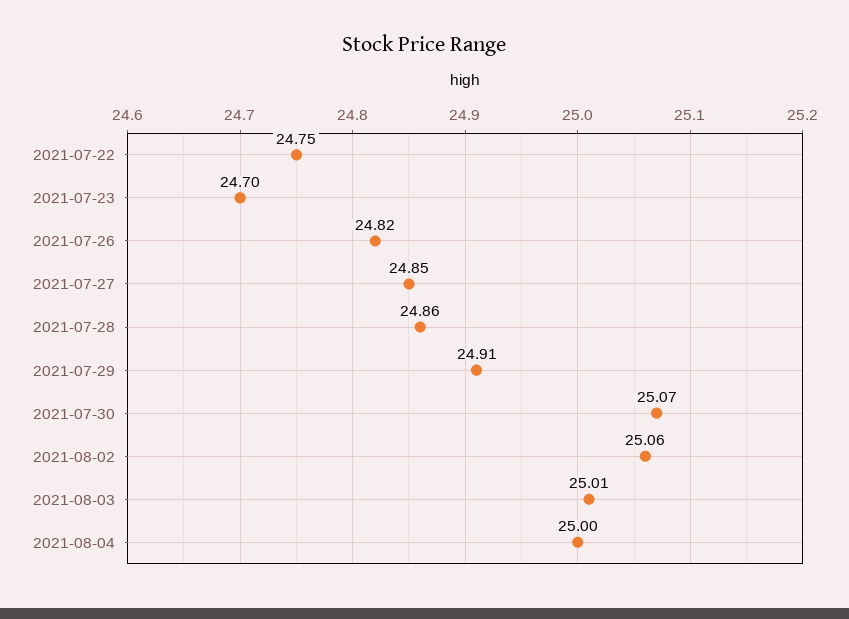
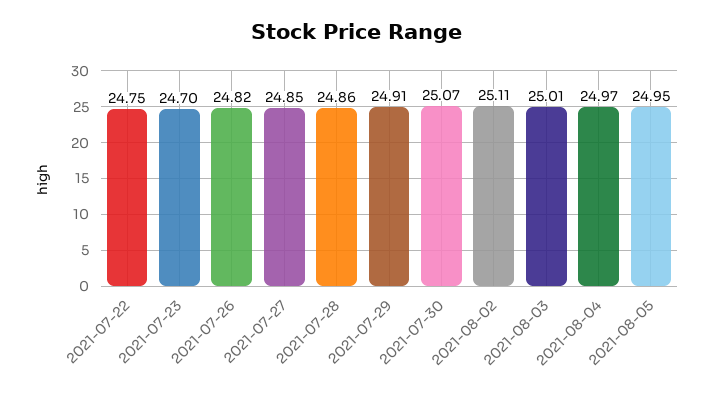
2021-08-02: 25.06 -> 25.11
2021-08-04: 25 -> 24.97
2021-08-05: none -> 24.95

